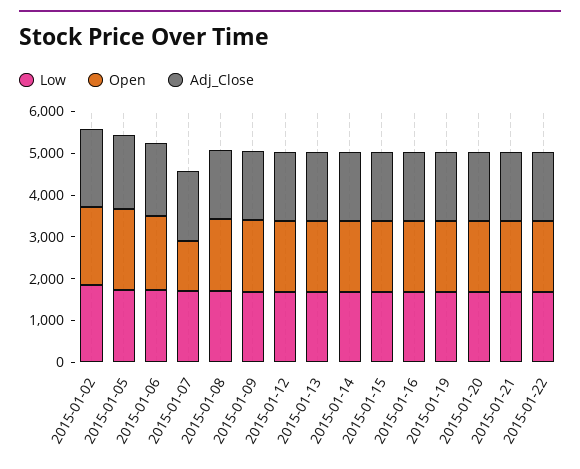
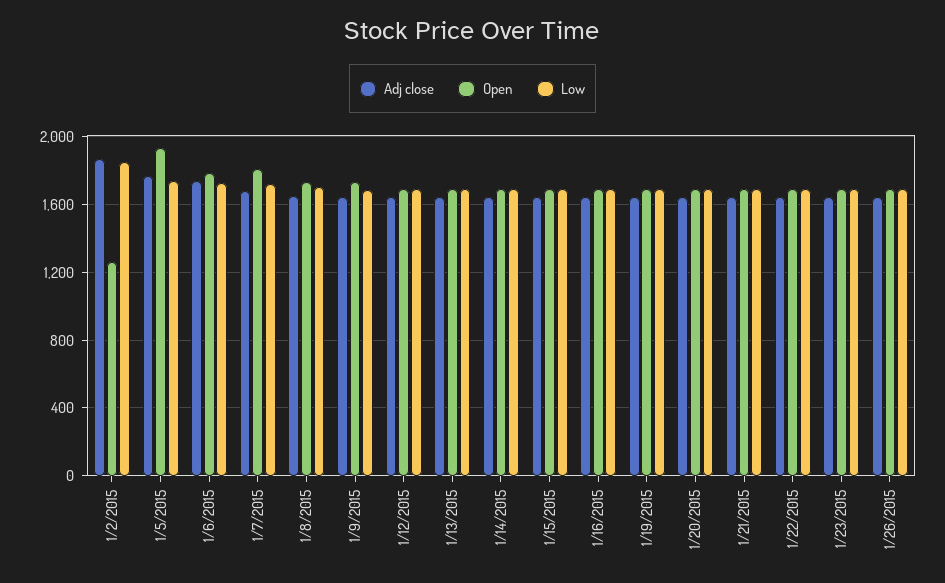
Open, 2015-01-02: 1800 -> 1250
Open, 2015-01-07: 1200 -> 1800
Adj_Close, 1/23/2015: none -> 1650
Open, 1/23/2015: none -> 1700
Low, 1/23/2015: none -> 1700
Adj_Close, 1/26/2015: none -> 1650
Open, 1/26/2015: none -> 1700
Low, 1/26/2015: none -> 1700

